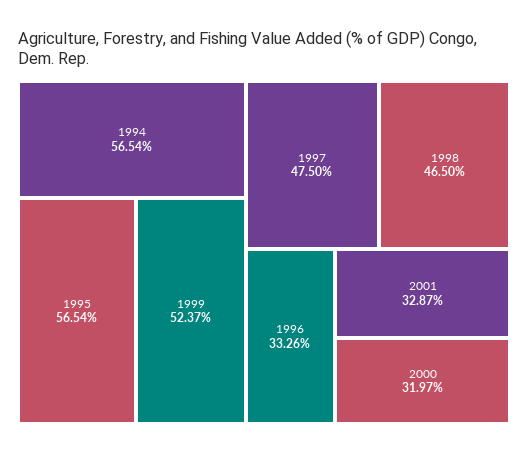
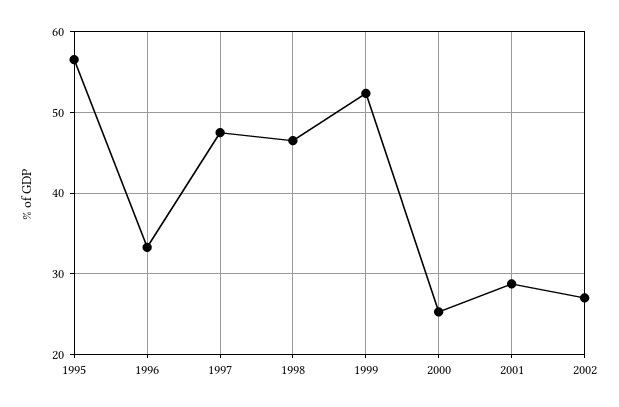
1994: 56.54 -> none
2001: 32.87 -> 29
2000: 31.97 -> 25
2002: none -> 27

